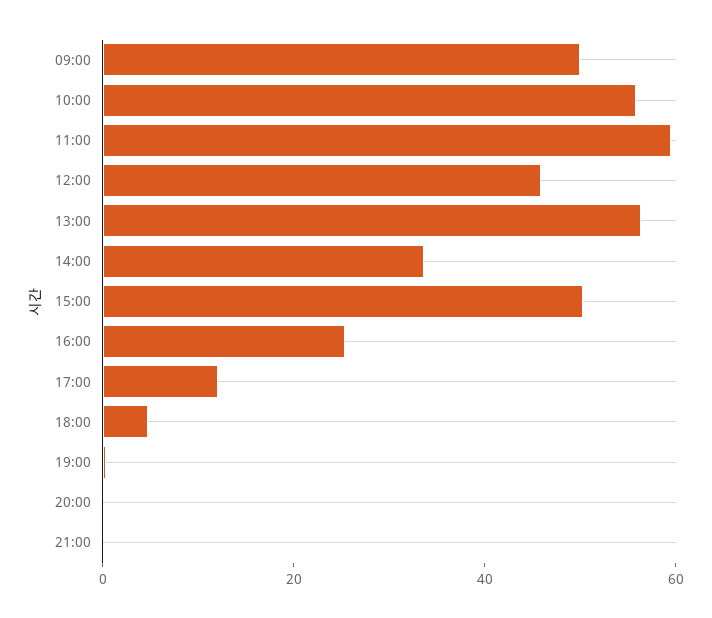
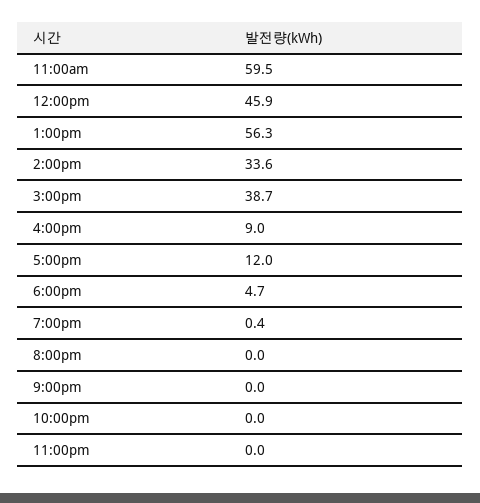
09:00: 50 -> none
10:00: 55 -> none
15:00: 50 -> 38.7
16:00: 25 -> 9
10:00pm: none -> 0
11:00pm: none -> 0

